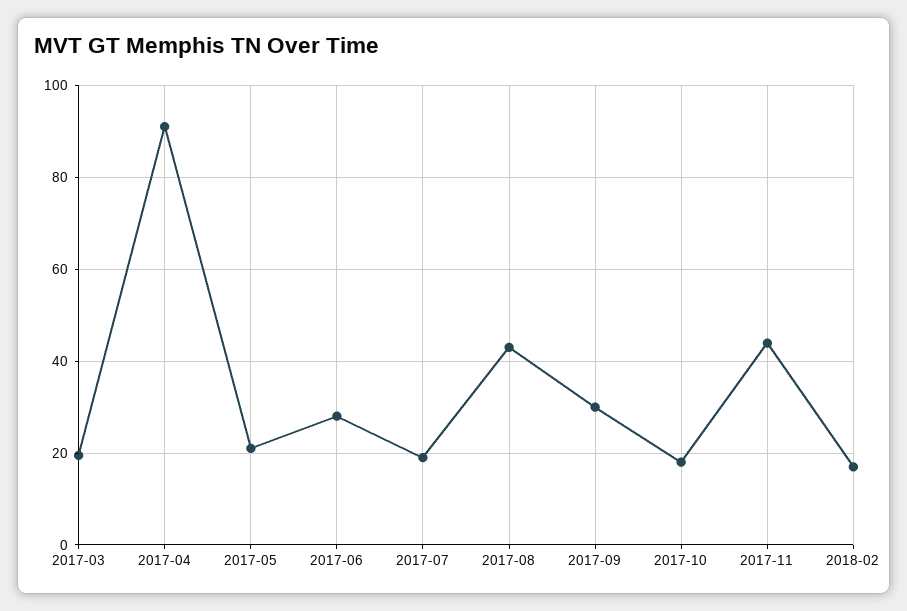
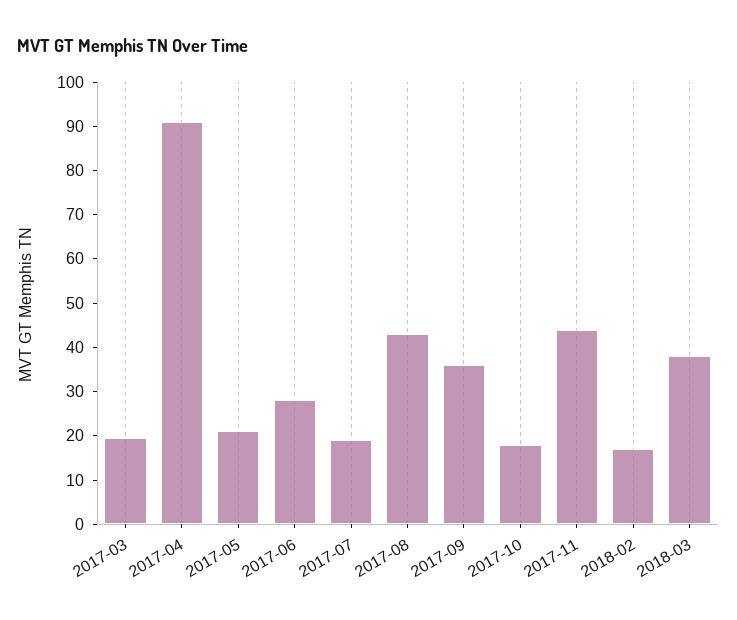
2017-09: 30 -> 36
2018-03: none -> 38

